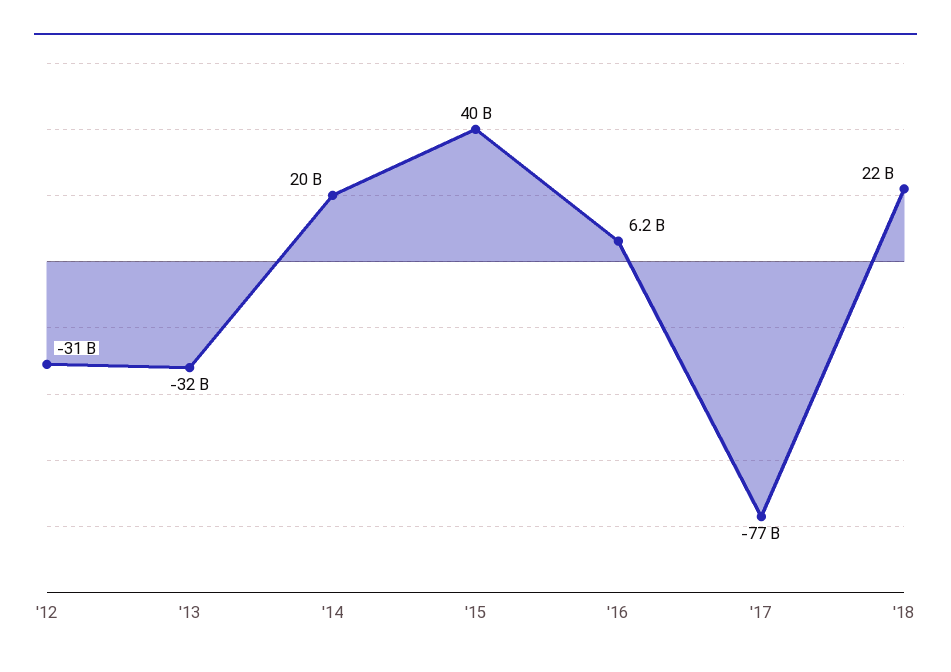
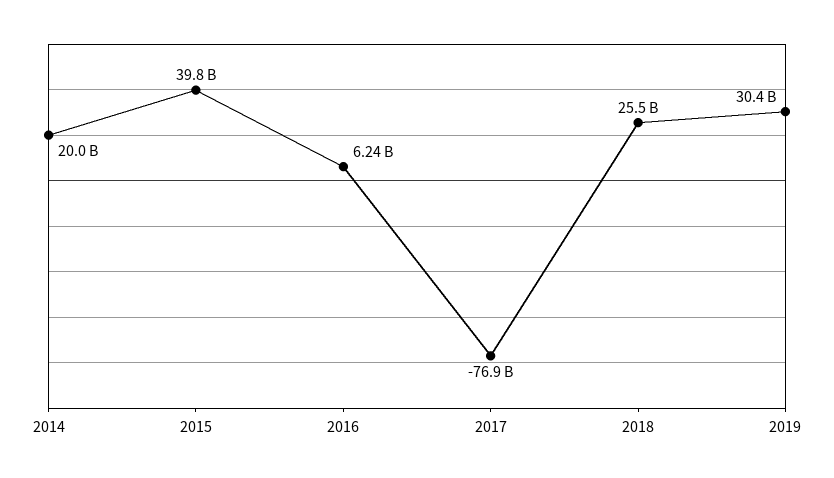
'12: -31000000000 -> none
'13: -32000000000 -> none
'18: 22000000000 -> 25500000000
2019: none -> 30400000000

